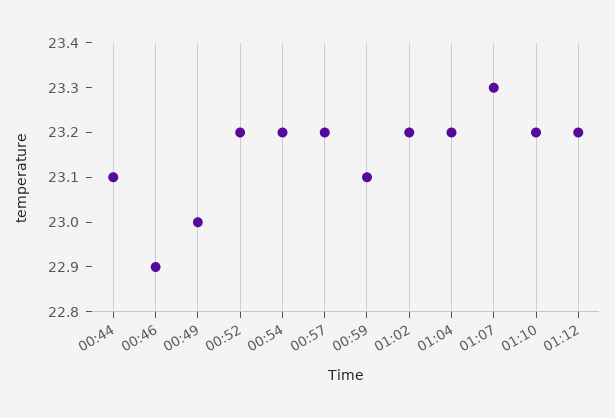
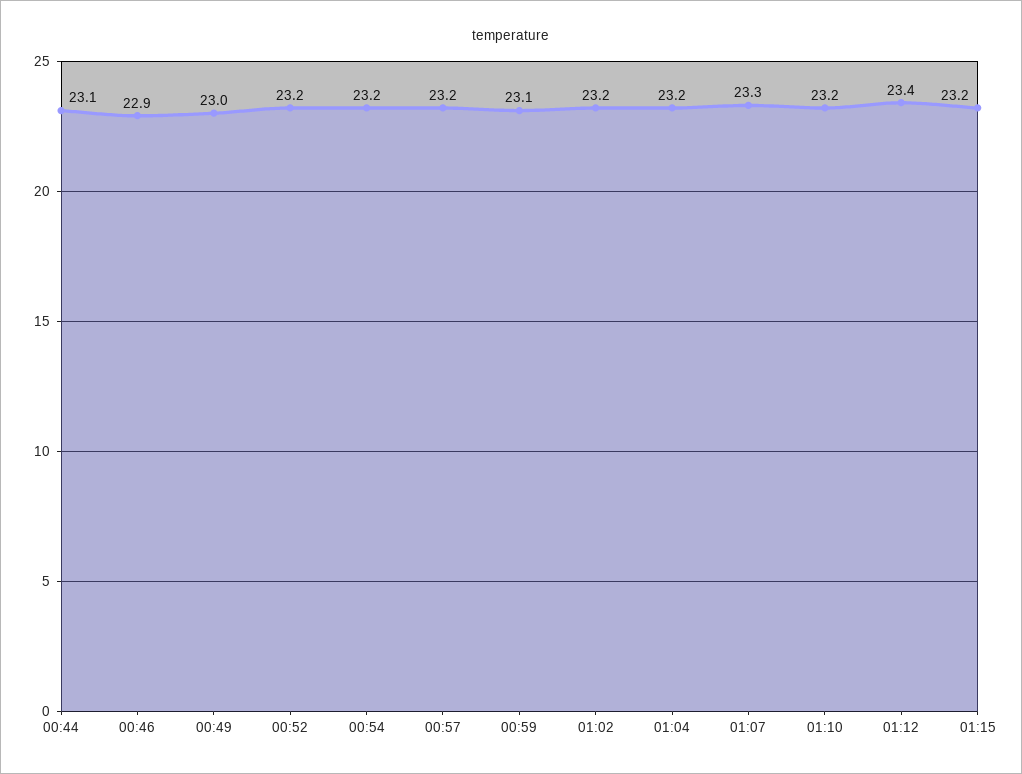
01:12: 23.2 -> 23.4
01:15: none -> 23.2

